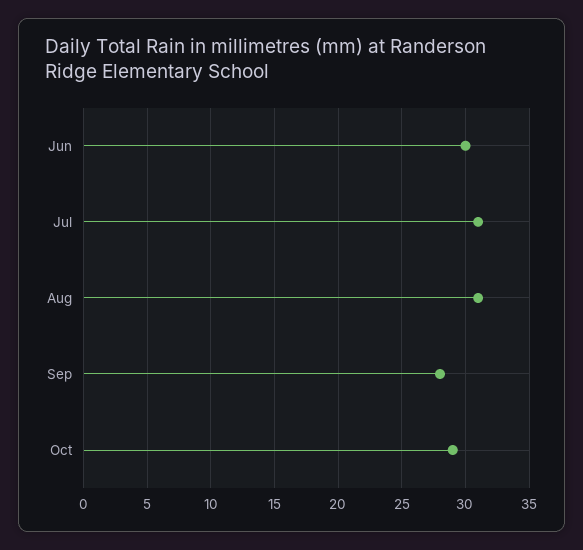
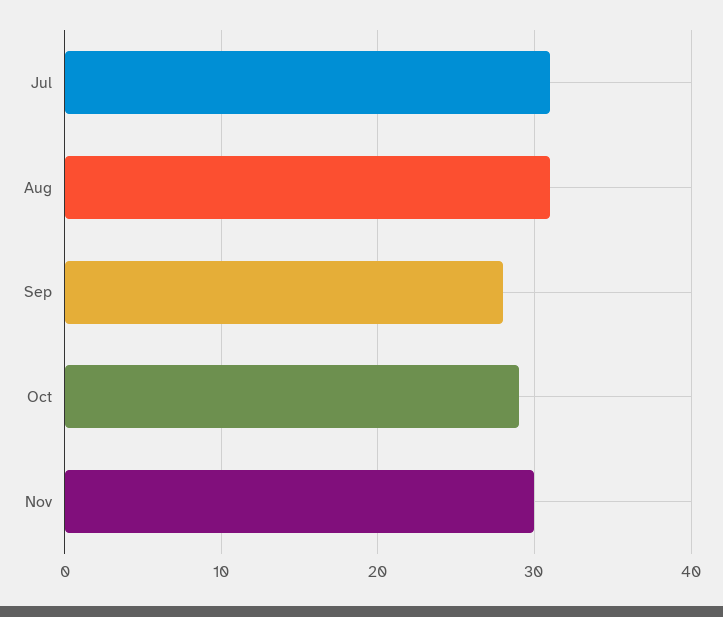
Jun: 30 -> none
Nov: none -> 30

